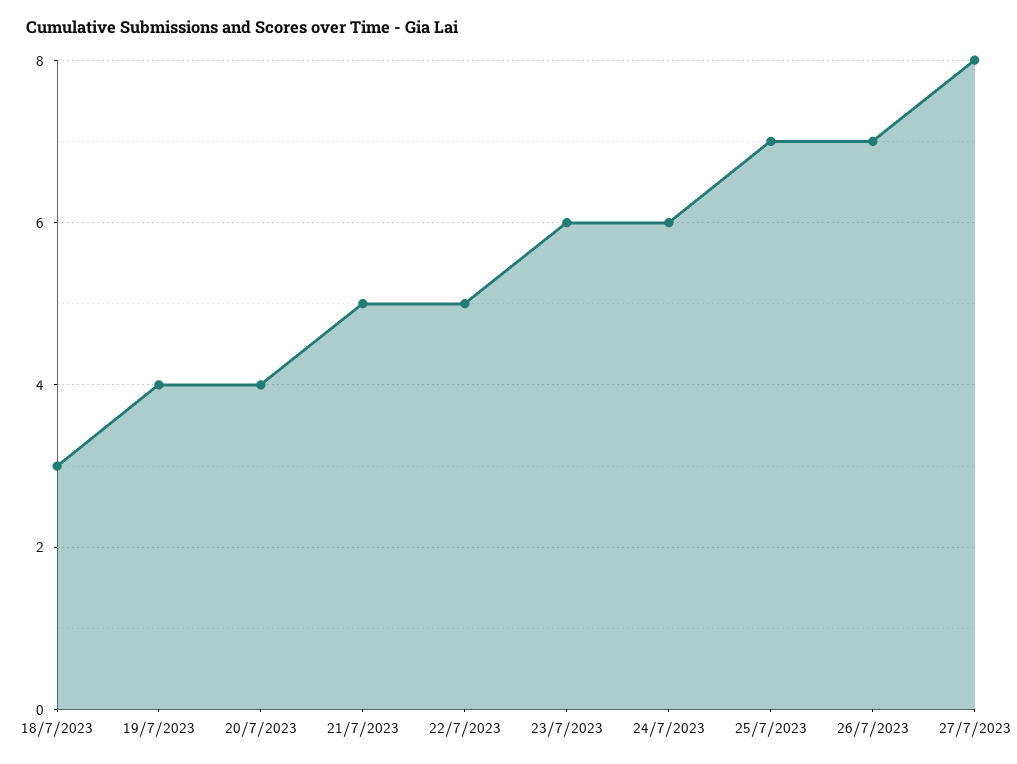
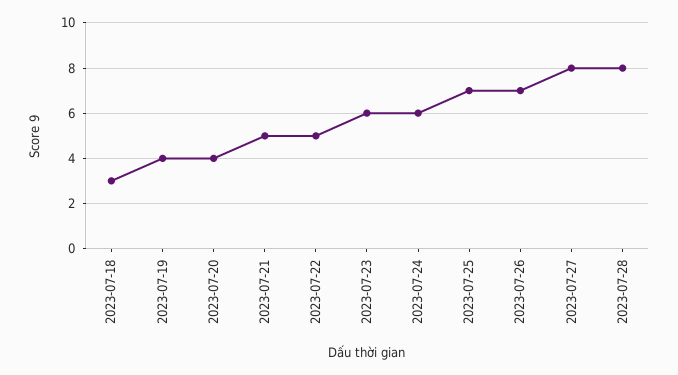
2023-07-28: none -> 8

